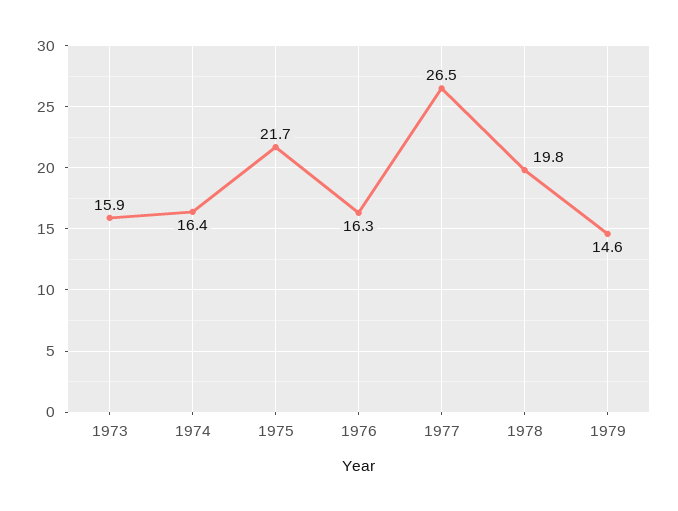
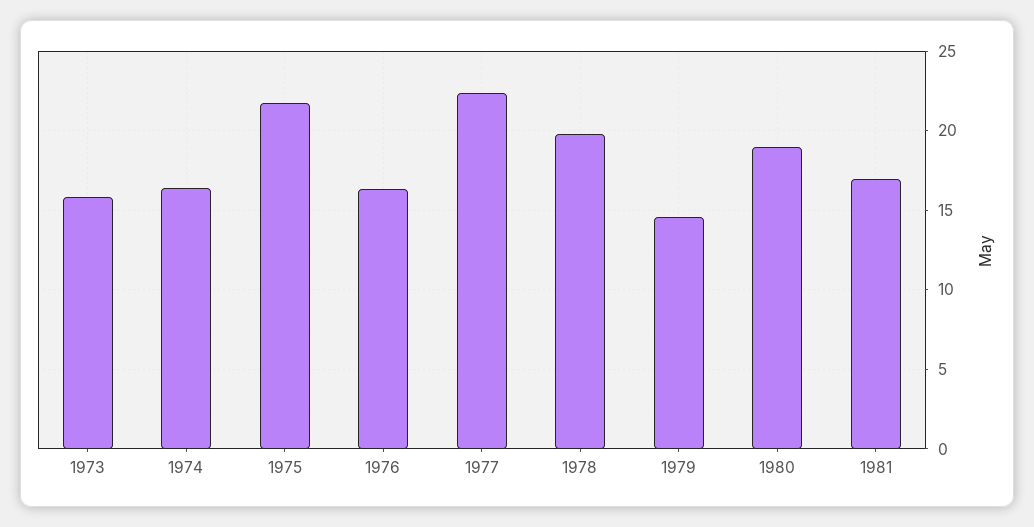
1977: 26.5 -> 22.5
1980: none -> 19
1981: none -> 17

